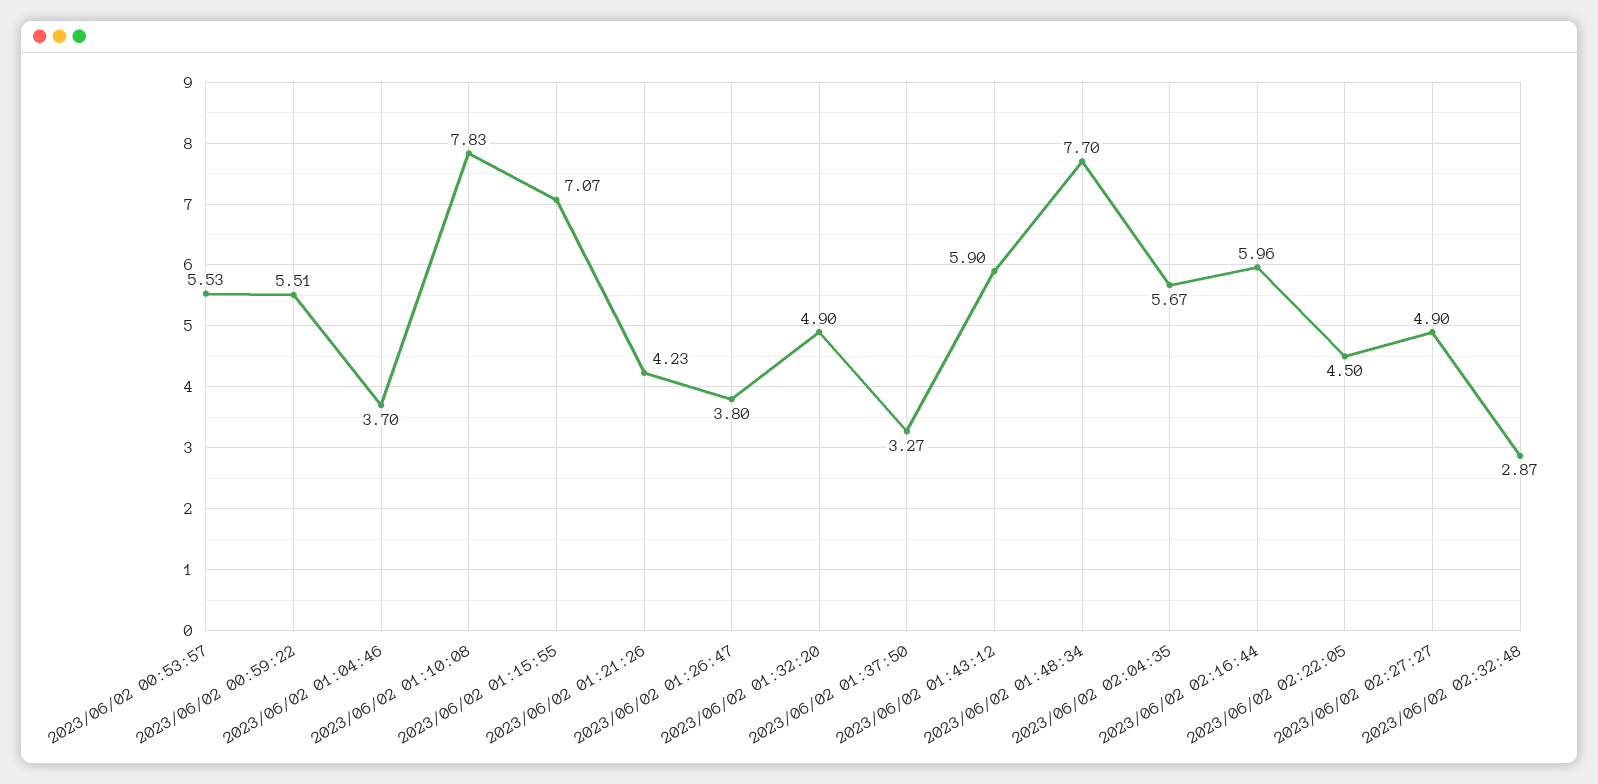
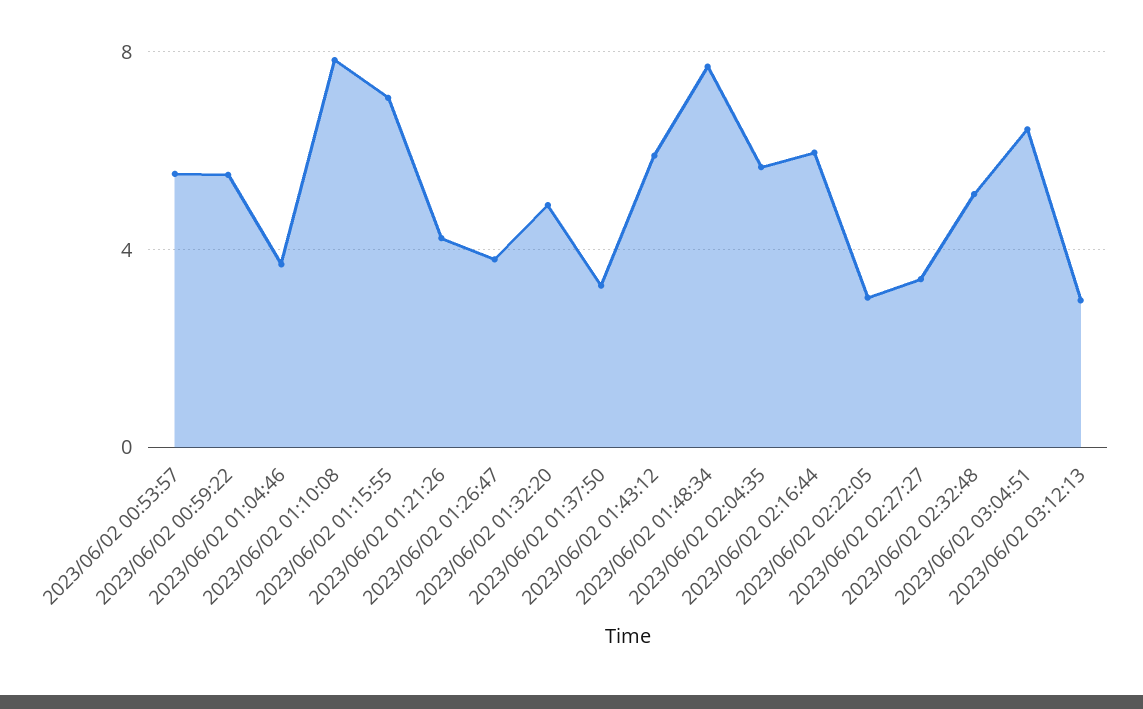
2023/06/02 02:22:05: 4.5 -> 3
2023/06/02 02:27:27: 4.9 -> 3.5
2023/06/02 02:32:48: 2.87 -> 5
2023/06/02 03:04:51: none -> 6.5
2023/06/02 03:12:13: none -> 3

